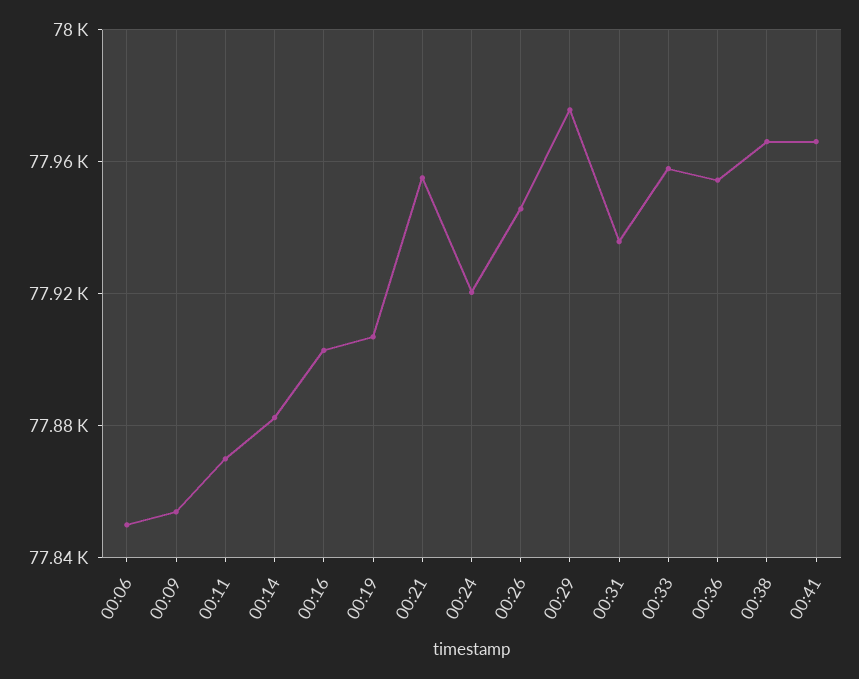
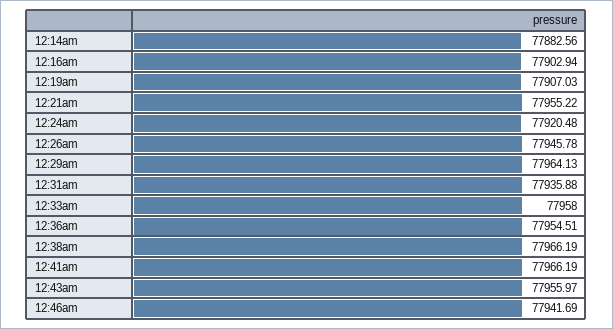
00:06: 77850 -> none
00:09: 77855 -> none
00:11: 77870 -> none
00:29: 77975 -> 77964.13
12:43am: none -> 77955.97
12:46am: none -> 77941.69

